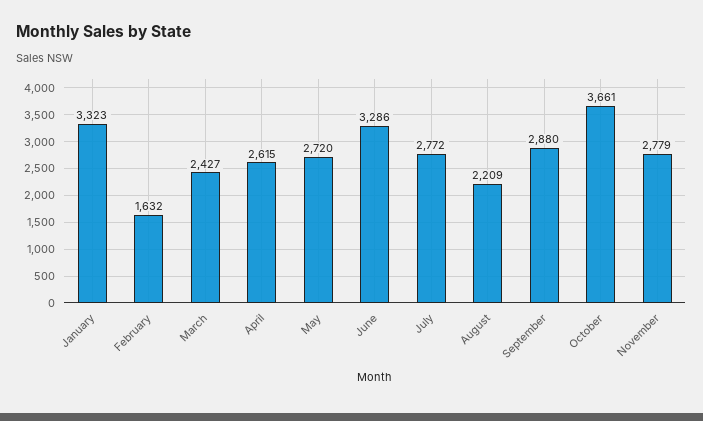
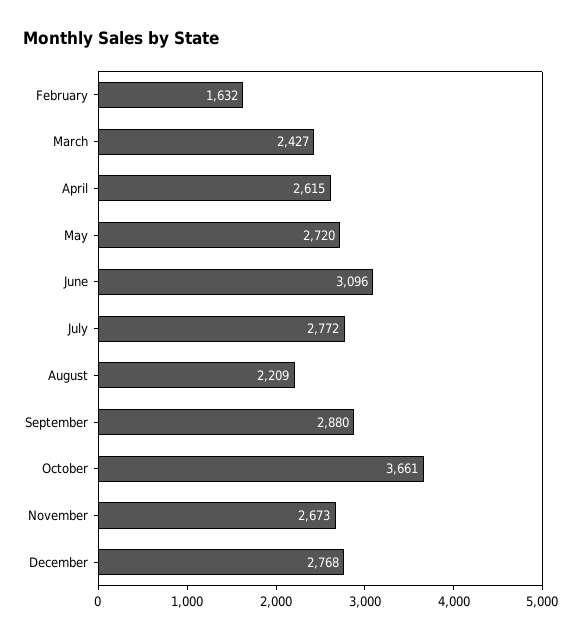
January: 3323 -> none
June: 3286 -> 3096
November: 2779 -> 2673
December: none -> 2768

